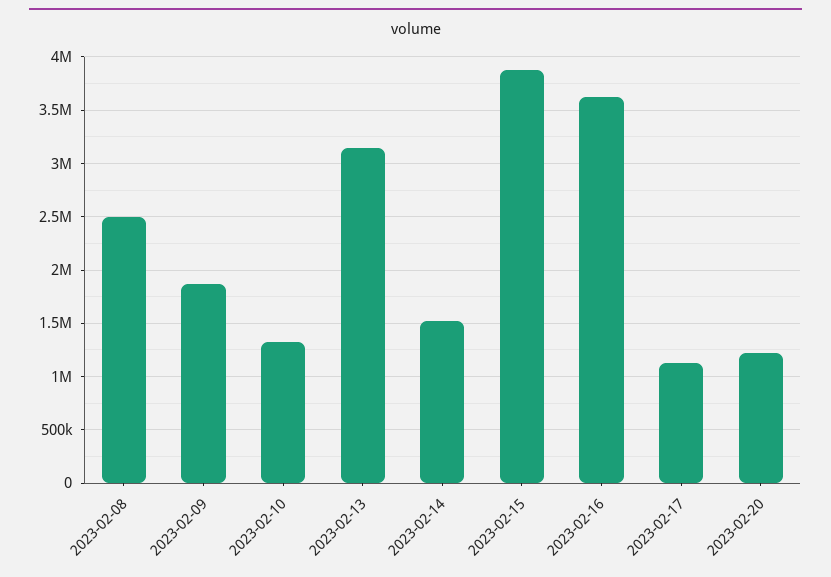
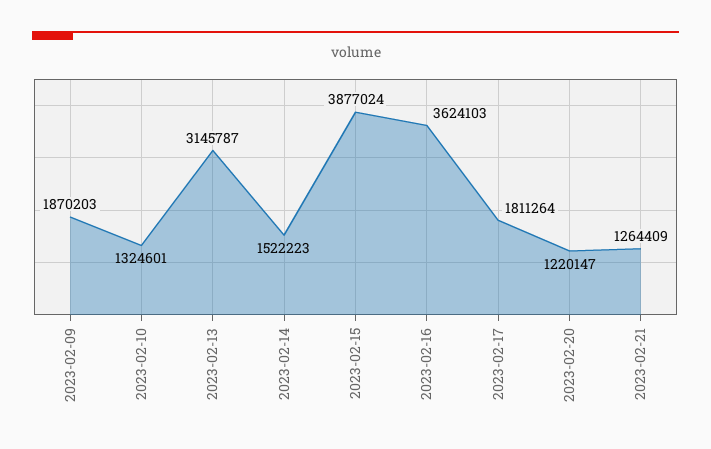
2023-02-08: 2500000 -> none
2023-02-17: 1100000 -> 1811264
2023-02-21: none -> 1264409

